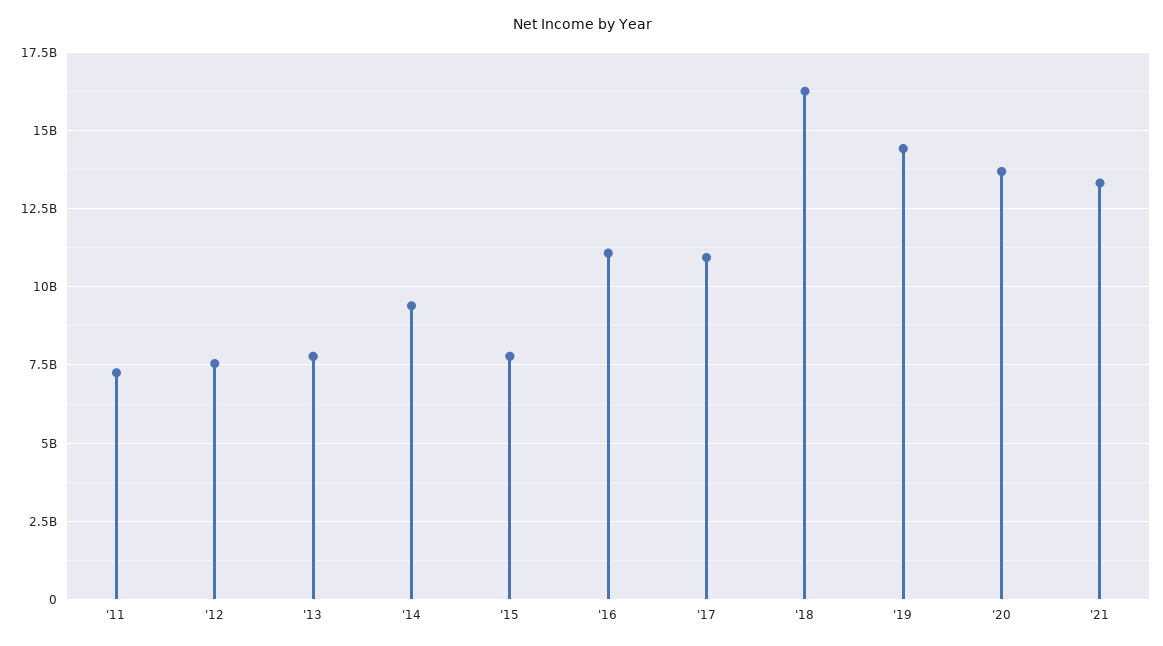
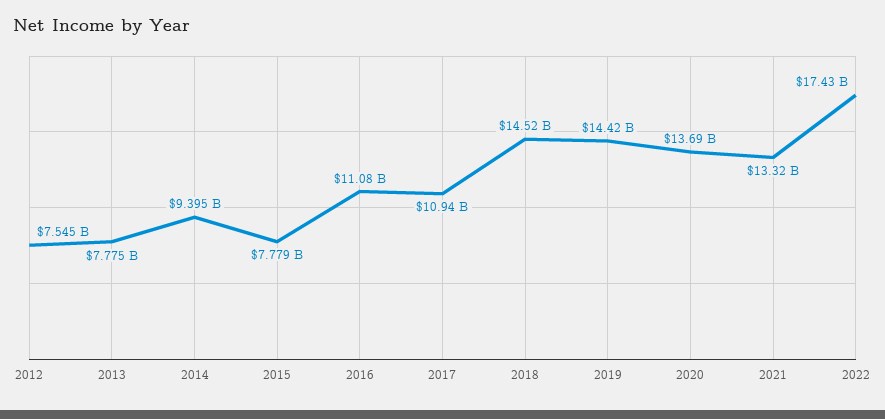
'11: 7250000000 -> none
'18: 16250000000 -> 14520000000
2022: none -> 17430000000

